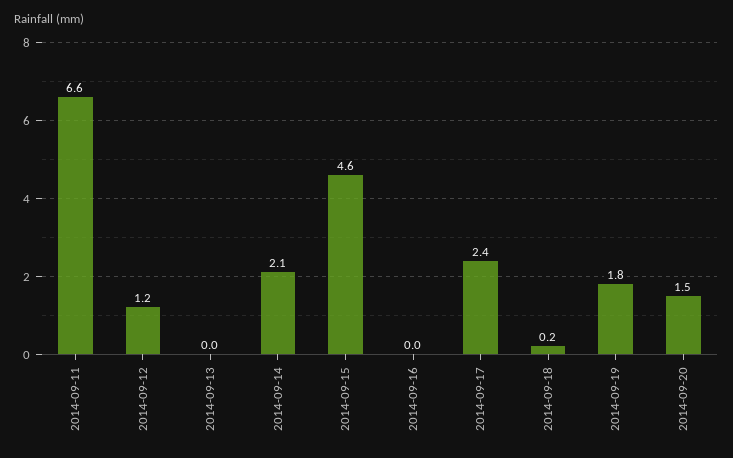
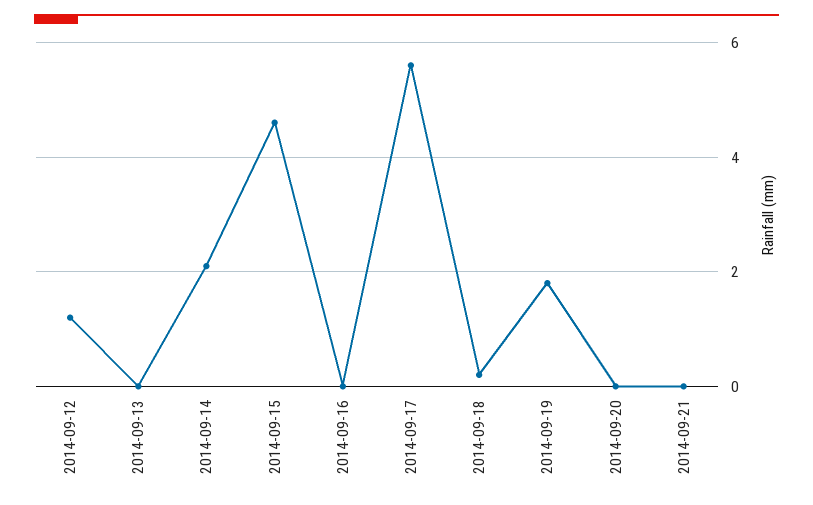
2014-09-11: 6.6 -> none
2014-09-17: 2.4 -> 5.5
2014-09-20: 1.5 -> 0
2014-09-21: none -> 0

